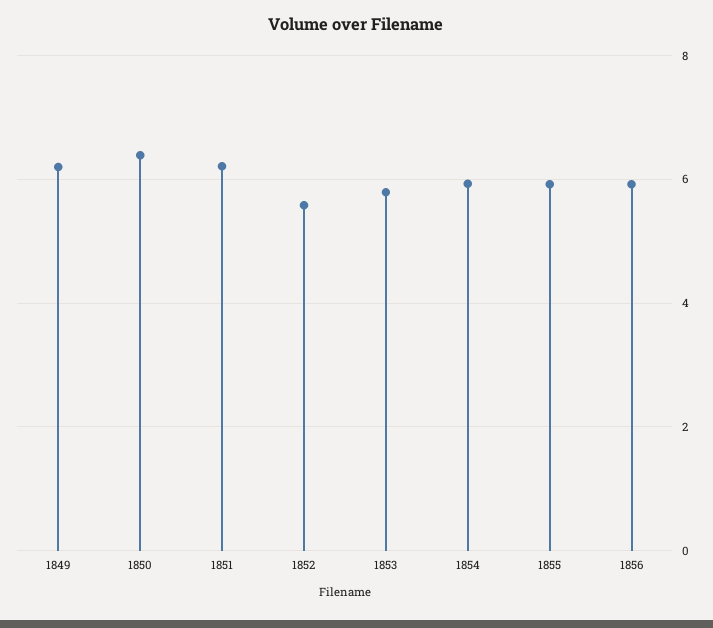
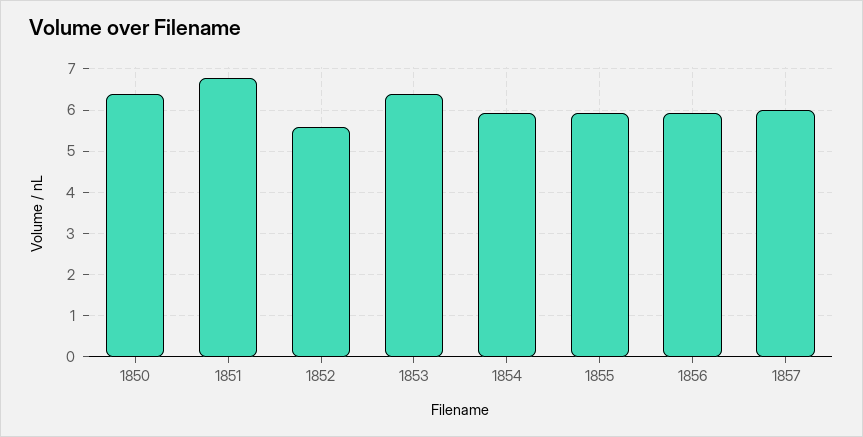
1849: 6.2 -> none
1851: 6.2 -> 6.8
1853: 5.8 -> 6.4
1857: none -> 6

